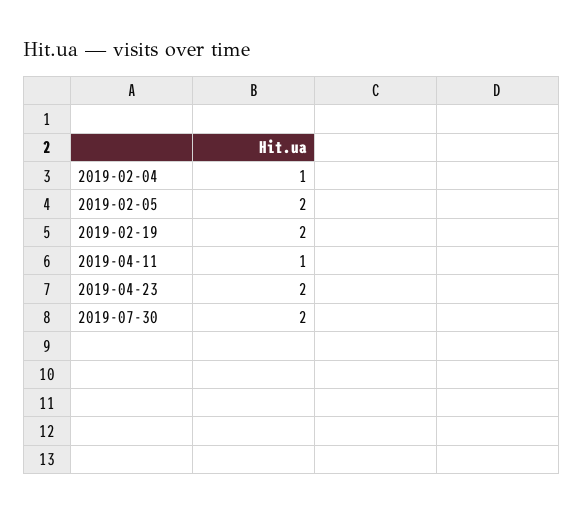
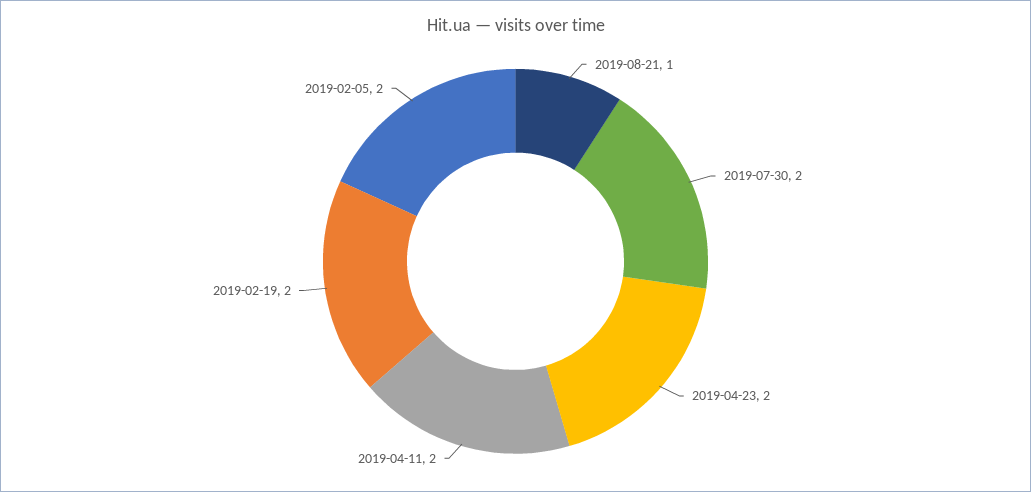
2019-02-04: 1 -> none
2019-04-11: 1 -> 2
2019-08-21: none -> 1

